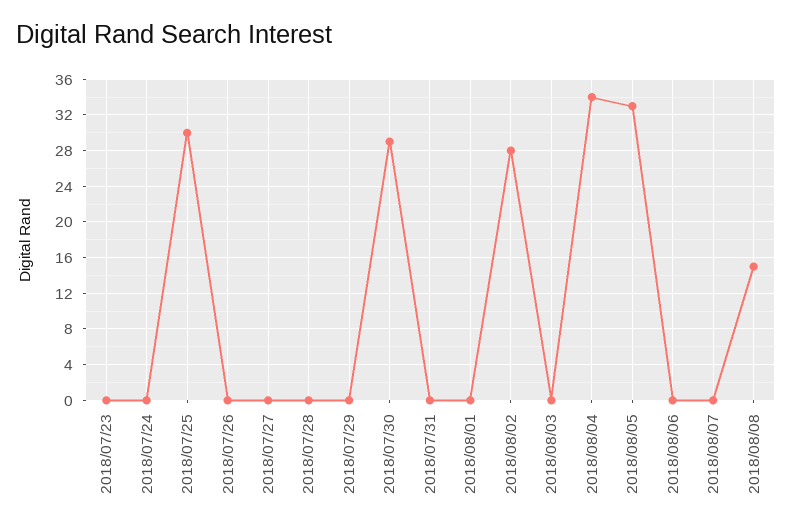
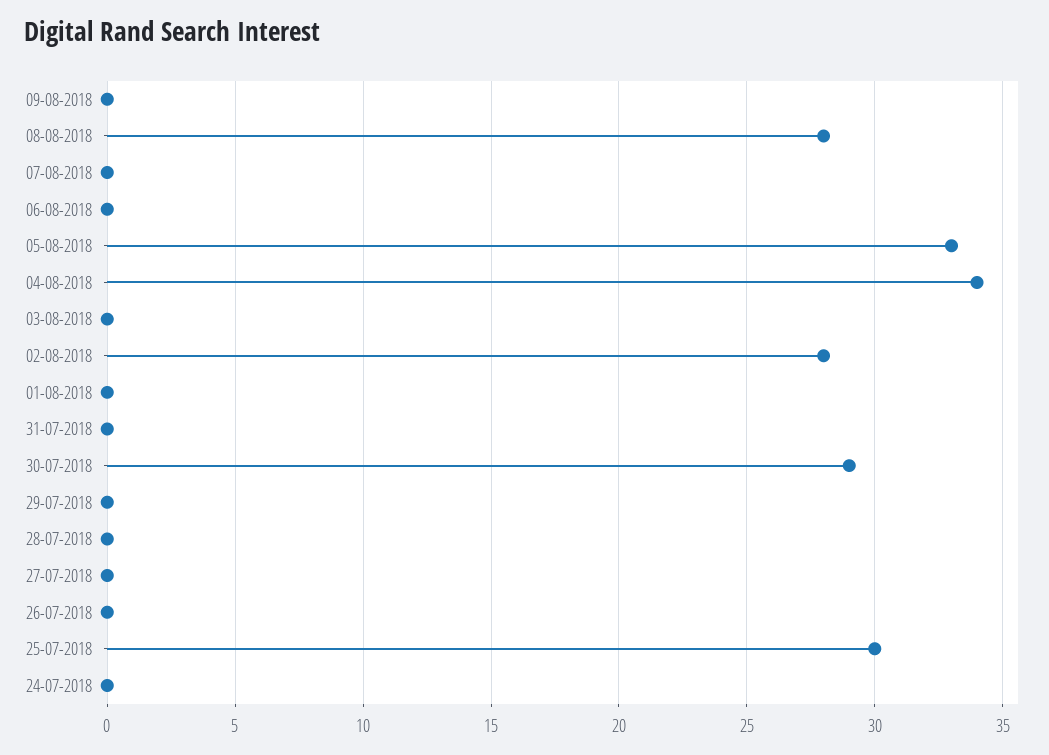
2018/07/23: 0 -> none
2018/08/08: 15 -> 28
09-08-2018: none -> 0

